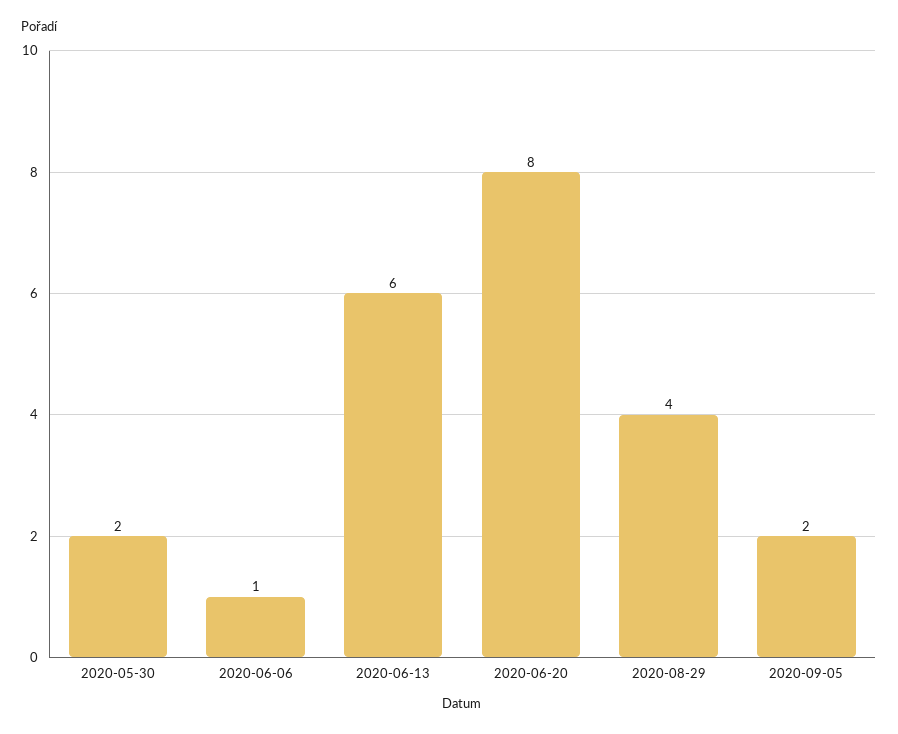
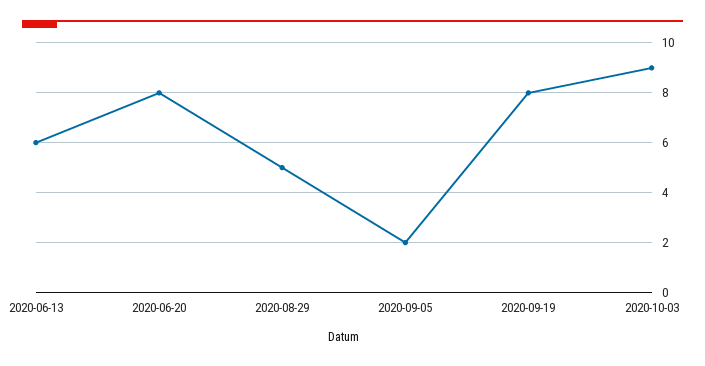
2020-05-30: 2 -> none
2020-06-06: 1 -> none
2020-08-29: 4 -> 5
2020-09-19: none -> 8
2020-10-03: none -> 9

